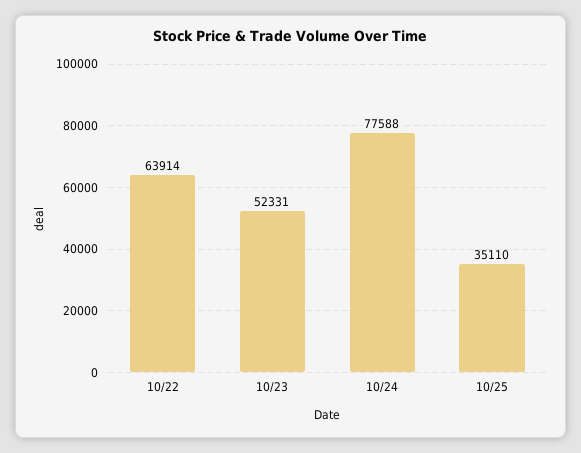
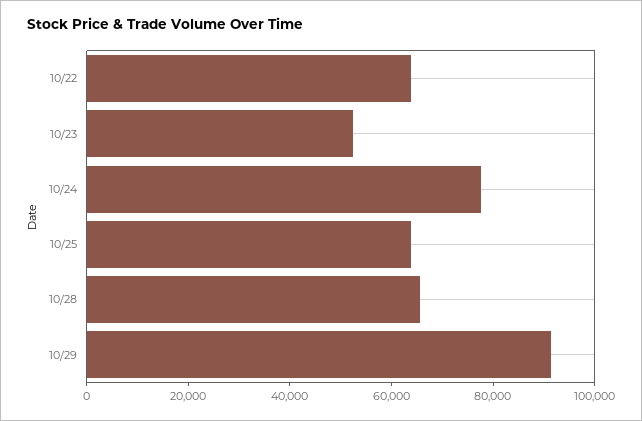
10/25: 35110 -> 65000
10/28: none -> 65000
10/29: none -> 90000

